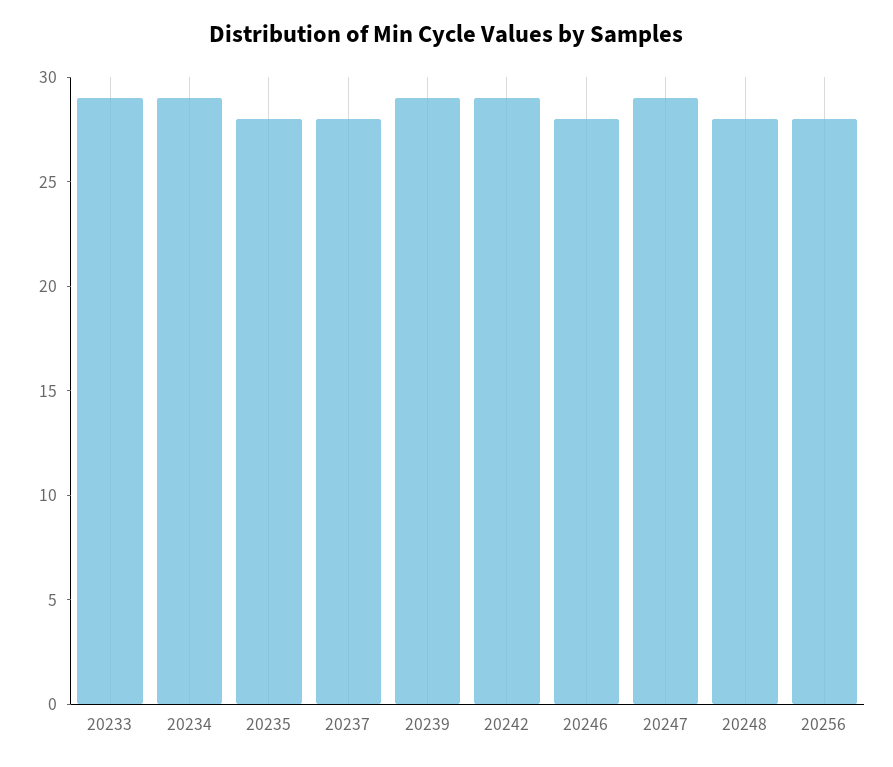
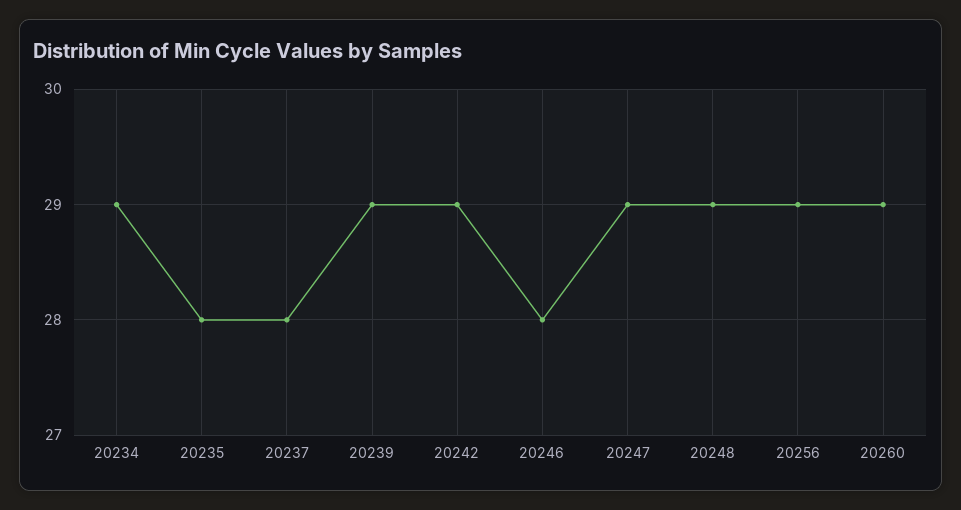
20233: 29 -> none
20248: 28 -> 29
20256: 28 -> 29
20260: none -> 29

